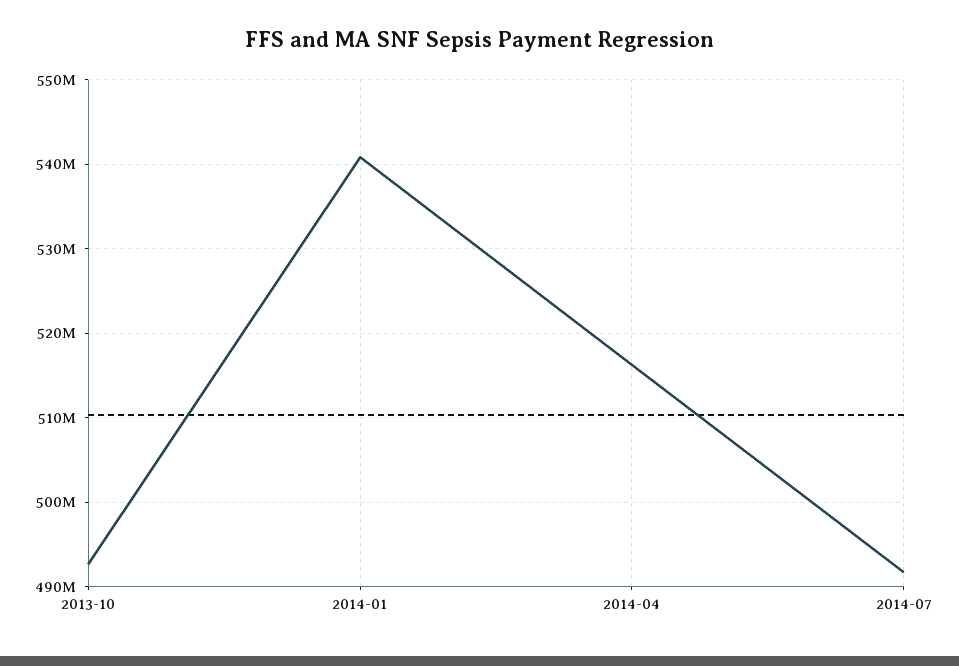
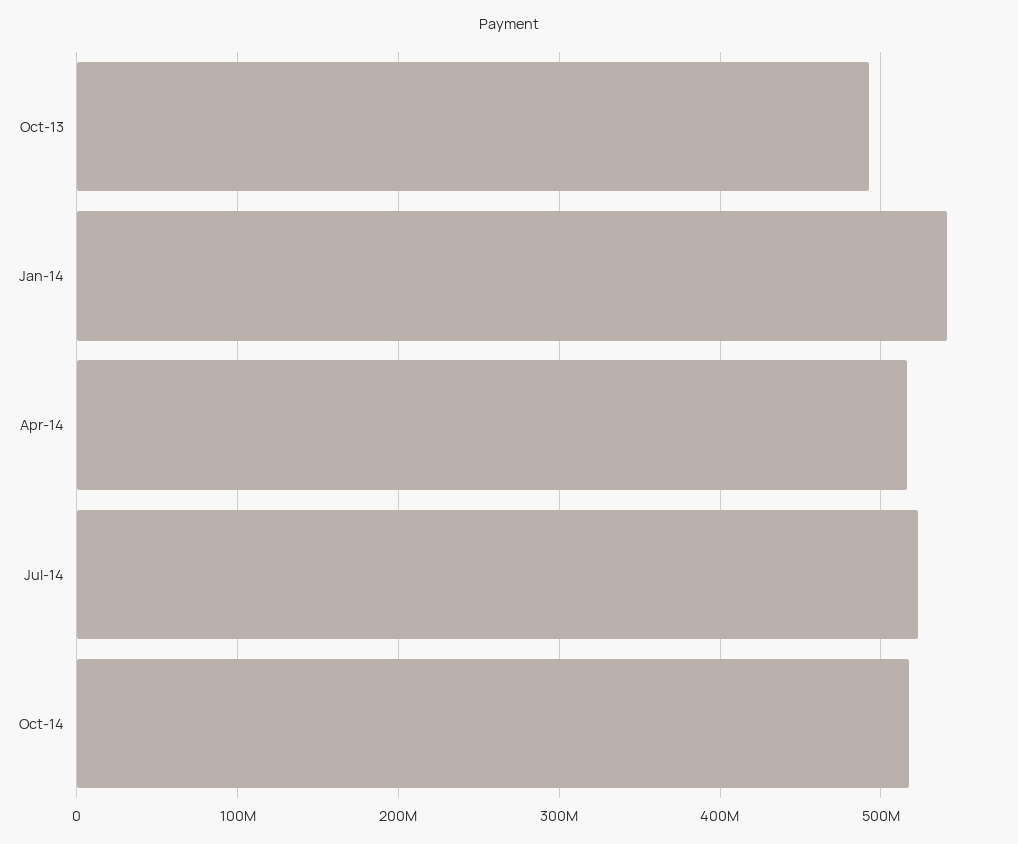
2014-07: 492000000 -> 520000000
Oct-14: none -> 520000000

